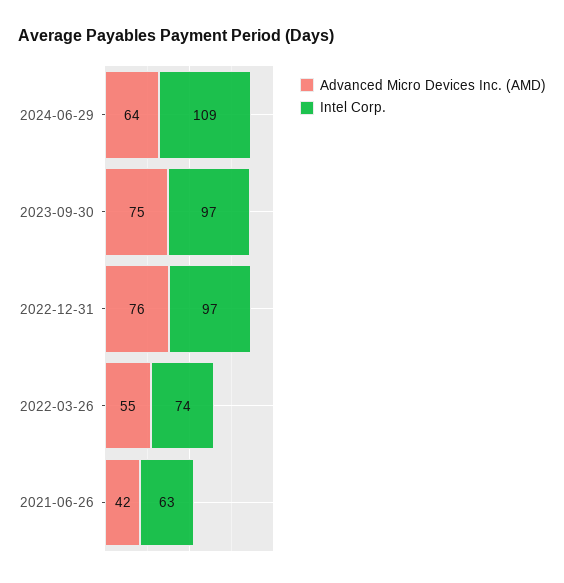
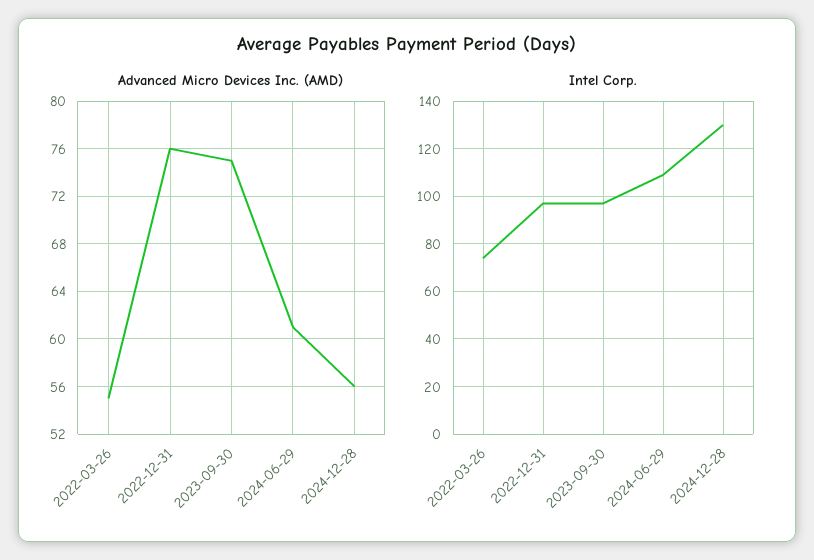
Advanced Micro Devices Inc. (AMD), 2024-06-29: 64 -> 61
Advanced Micro Devices Inc. (AMD), 2021-06-26: 42 -> none
Intel Corp., 2021-06-26: 63 -> none
Advanced Micro Devices Inc. (AMD), 2024-12-28: none -> 56
Intel Corp., 2024-12-28: none -> 130

